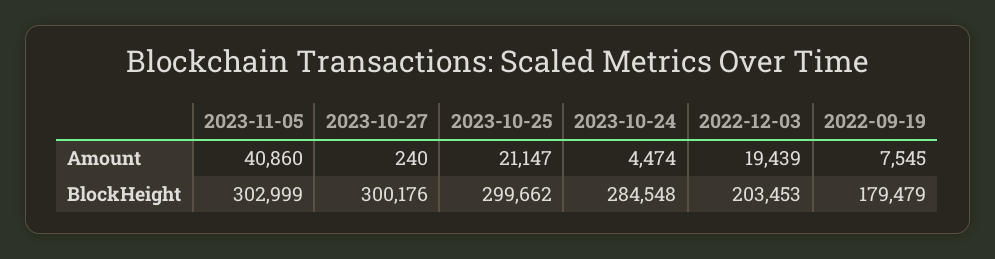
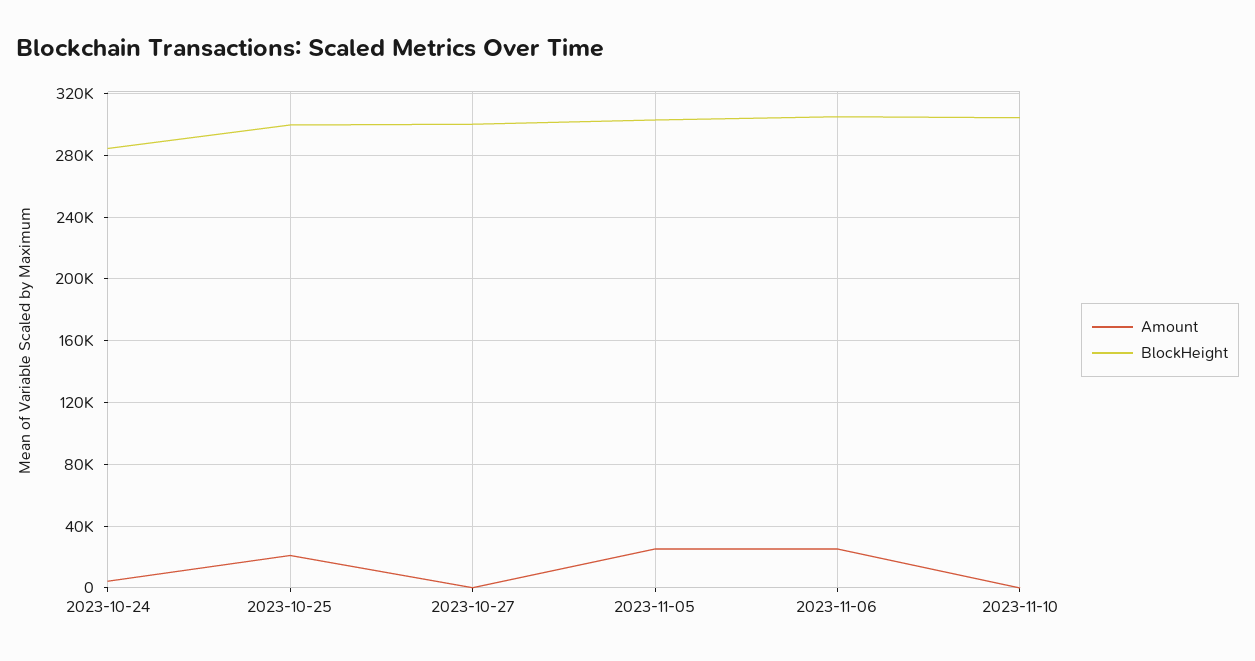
Amount, 2023-11-05: 40860 -> 25000
Amount, 2022-12-03: 19439 -> none
Amount, 2022-09-19: 7545 -> none
BlockHeight, 2022-12-03: 203453 -> none
BlockHeight, 2022-09-19: 179479 -> none
Amount, 2023-11-06: none -> 25000
BlockHeight, 2023-11-06: none -> 305000
Amount, 2023-11-10: none -> 0
BlockHeight, 2023-11-10: none -> 305000

